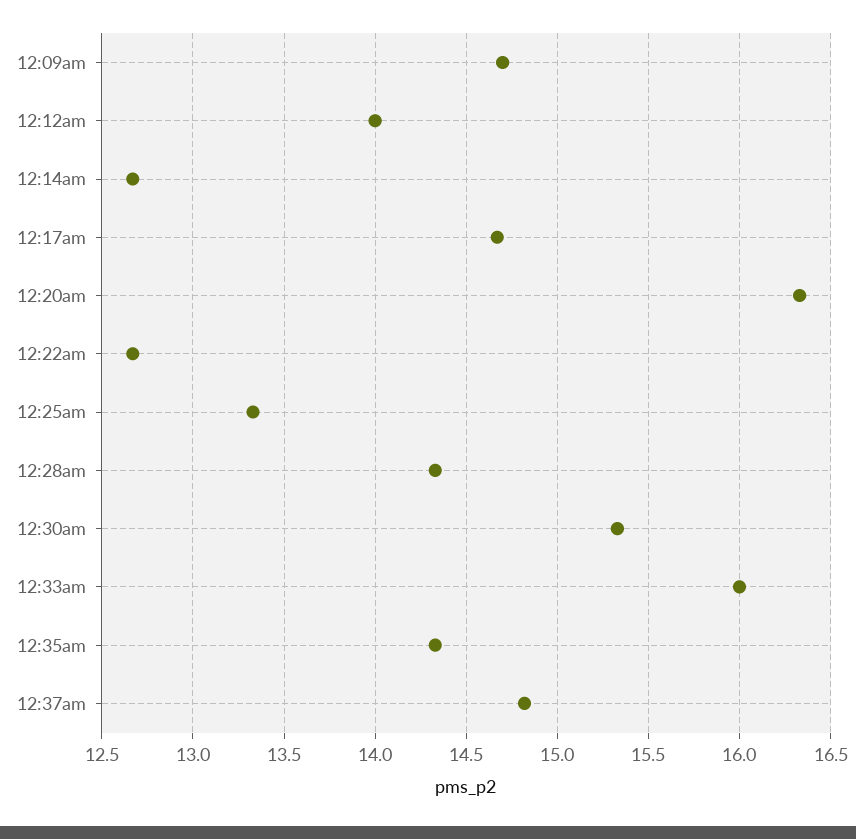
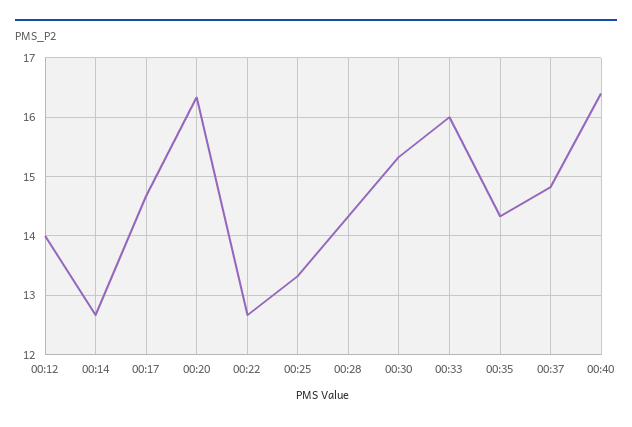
12:09am: 14.7 -> none
00:40: none -> 16.4

